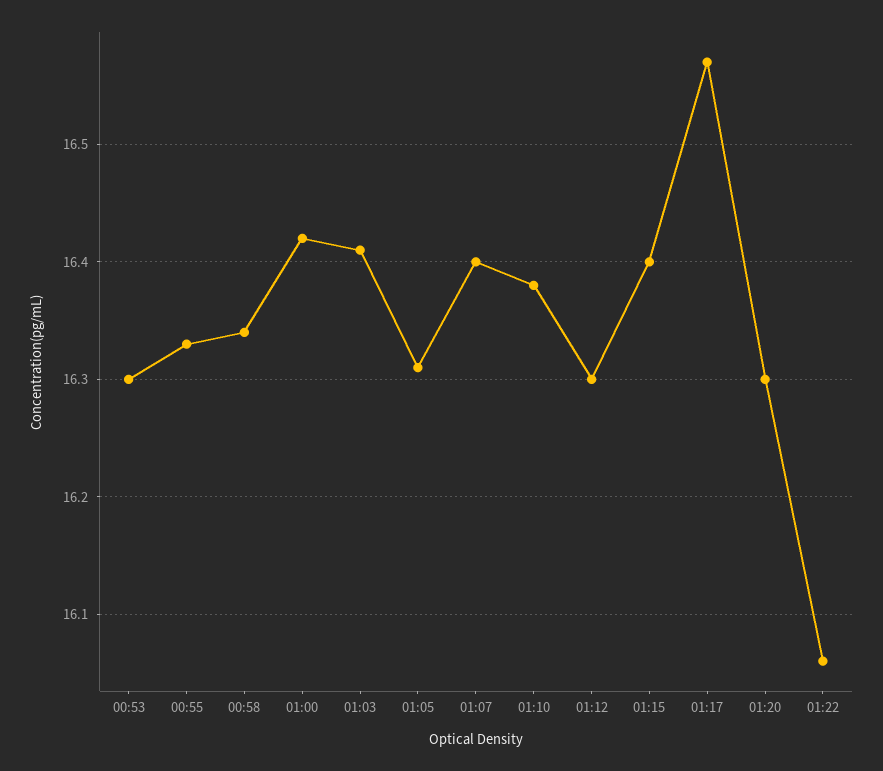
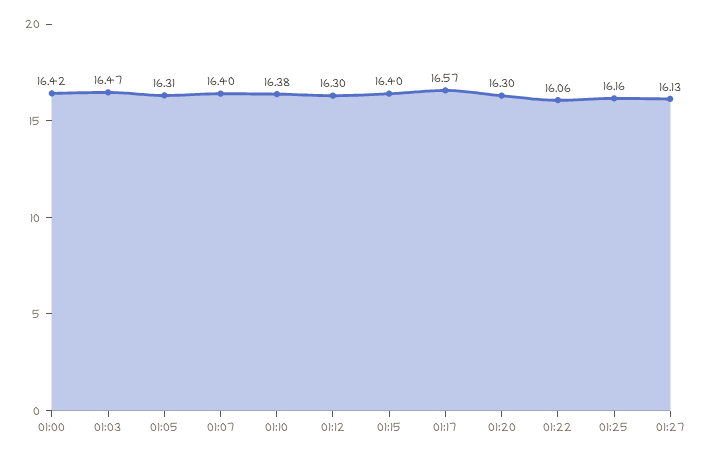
00:53: 16.3 -> none
00:55: 16.33 -> none
00:58: 16.34 -> none
01:03: 16.41 -> 16.47
01:25: none -> 16.16
01:27: none -> 16.13

